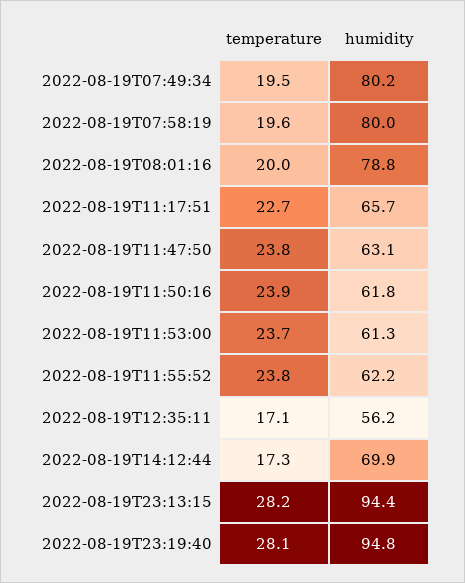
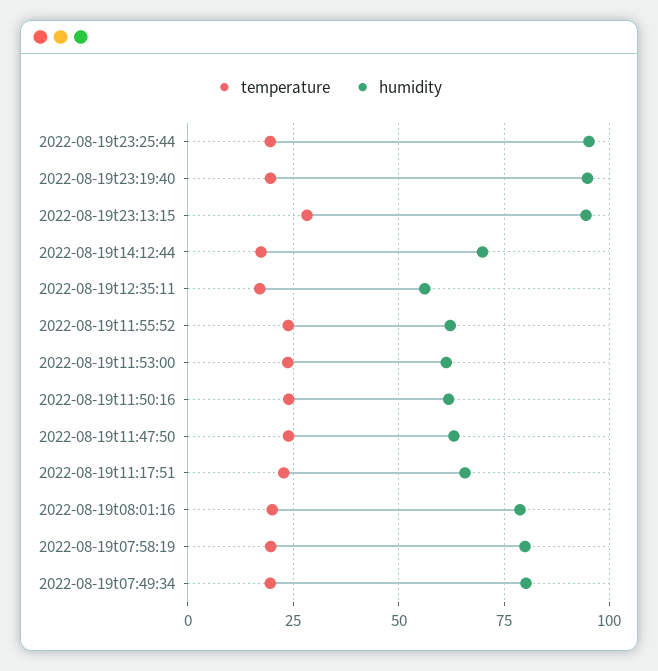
temperature, 2022-08-19T23:19:40: 28.1 -> 20
temperature, 2022-08-19t23:25:44: none -> 20
humidity, 2022-08-19t23:25:44: none -> 95

